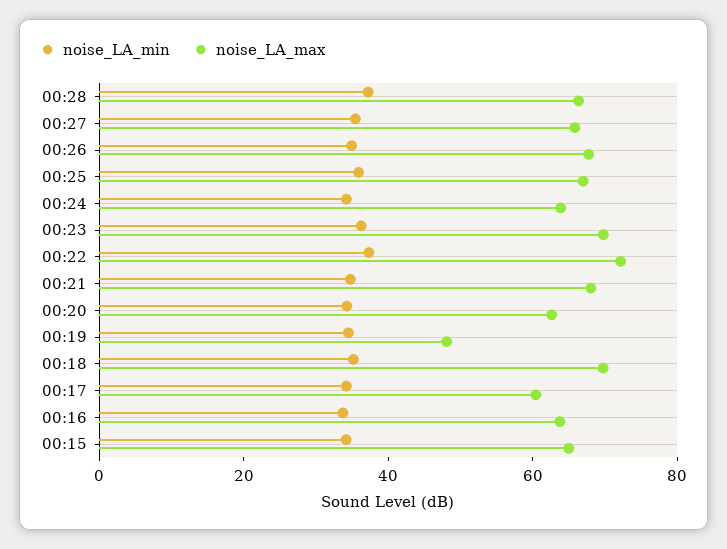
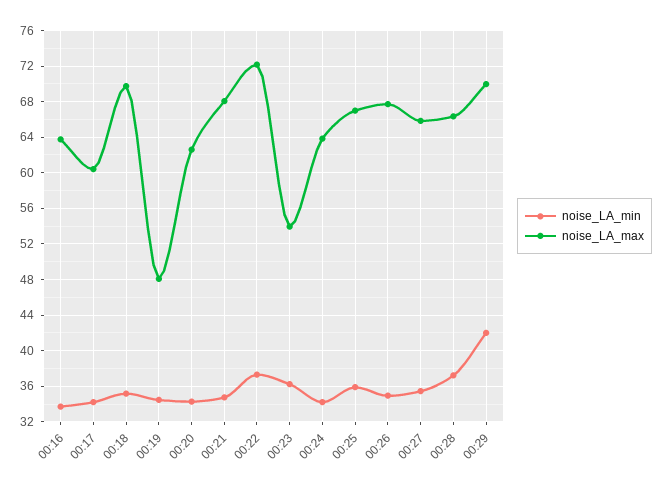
noise_LA_max, 00:23: 70 -> 54
noise_LA_min, 00:15: 35 -> none
noise_LA_max, 00:15: 65 -> none
noise_LA_min, 00:29: none -> 42
noise_LA_max, 00:29: none -> 70

